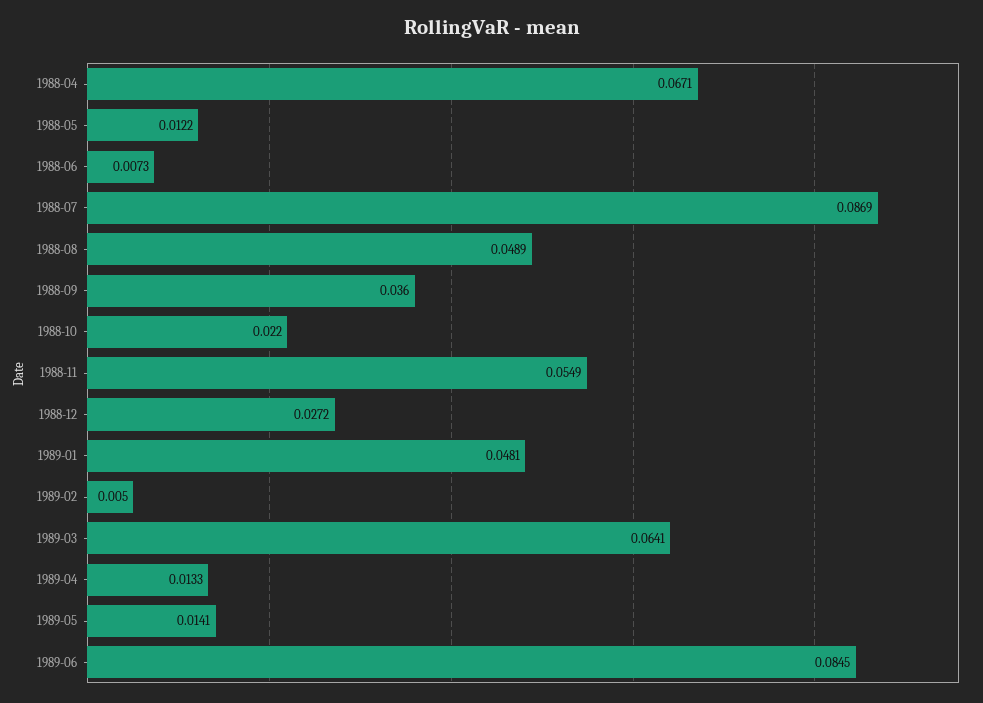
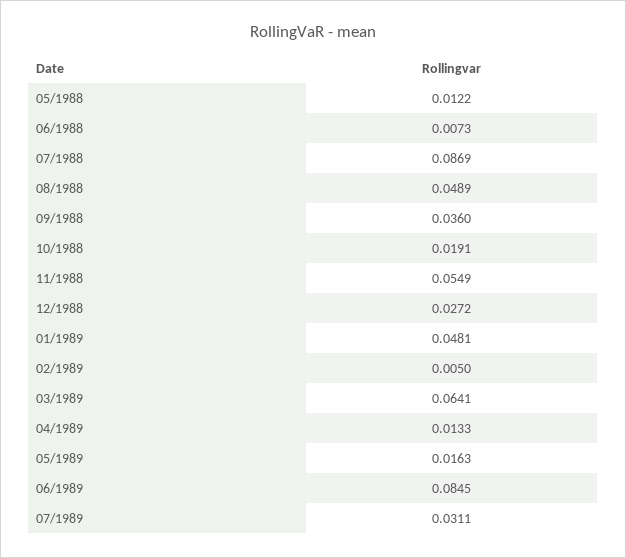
1988-04: 0.0671 -> none
1988-10: 0.022 -> 0.0191
1989-05: 0.0141 -> 0.0163
07/1989: none -> 0.0311

